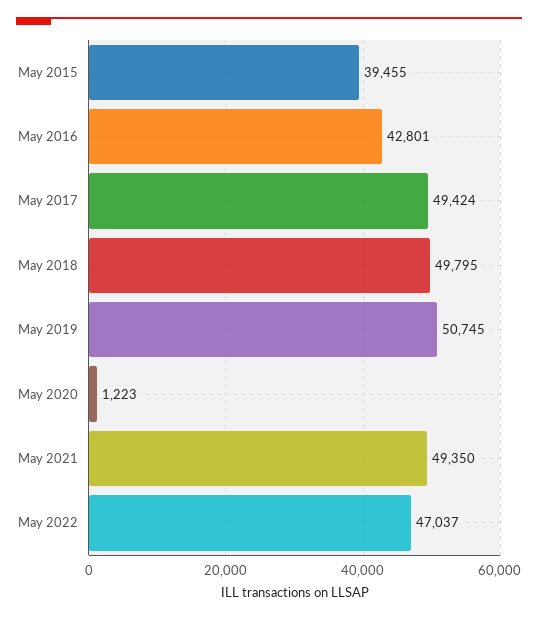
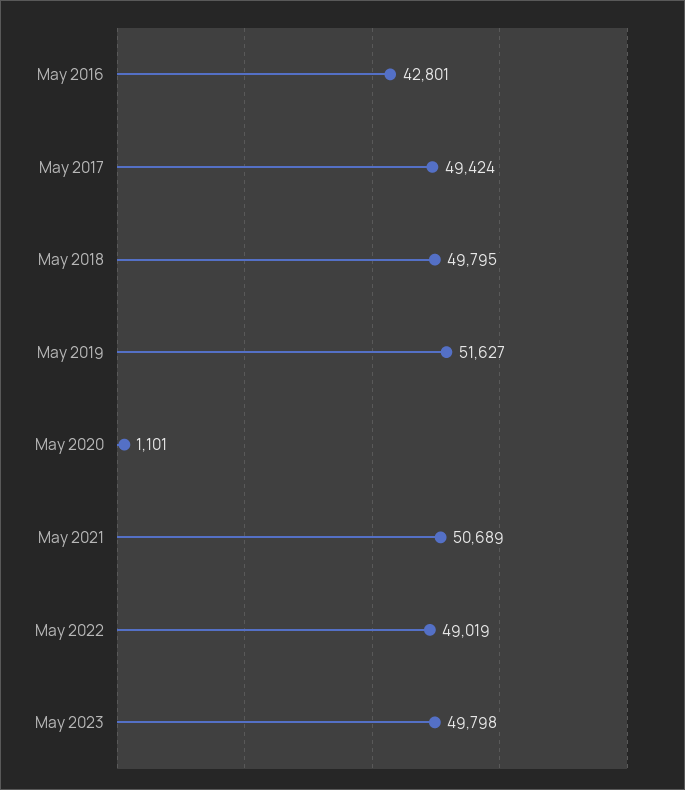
May 2015: 39455 -> none
May 2019: 50745 -> 51627
May 2020: 1223 -> 1101
May 2021: 49350 -> 50689
May 2022: 47037 -> 49019
May 2023: none -> 49798

